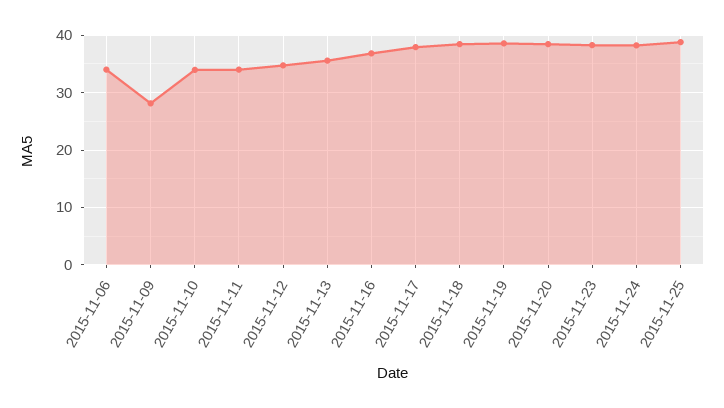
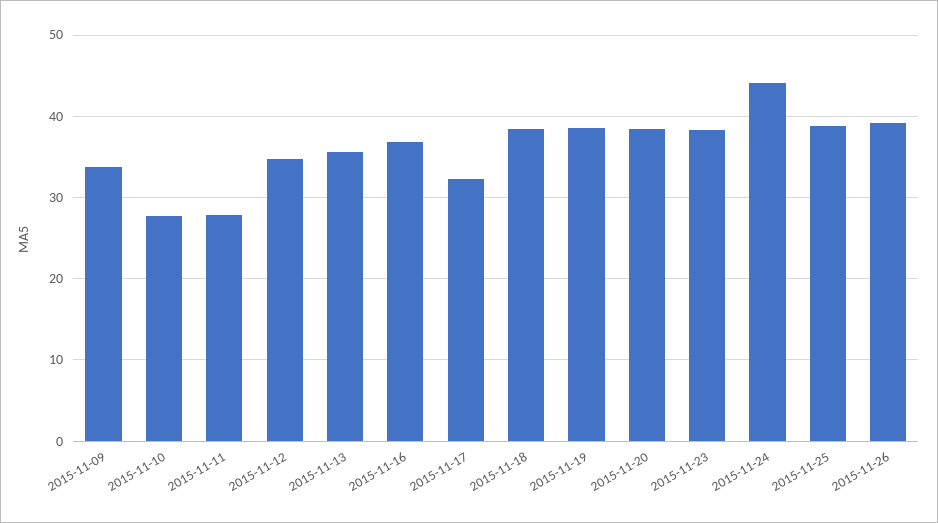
2015-11-06: 34 -> none
2015-11-09: 28 -> 34
2015-11-10: 34 -> 28
2015-11-11: 34 -> 28
2015-11-17: 38 -> 32
2015-11-24: 38 -> 44
2015-11-26: none -> 39

